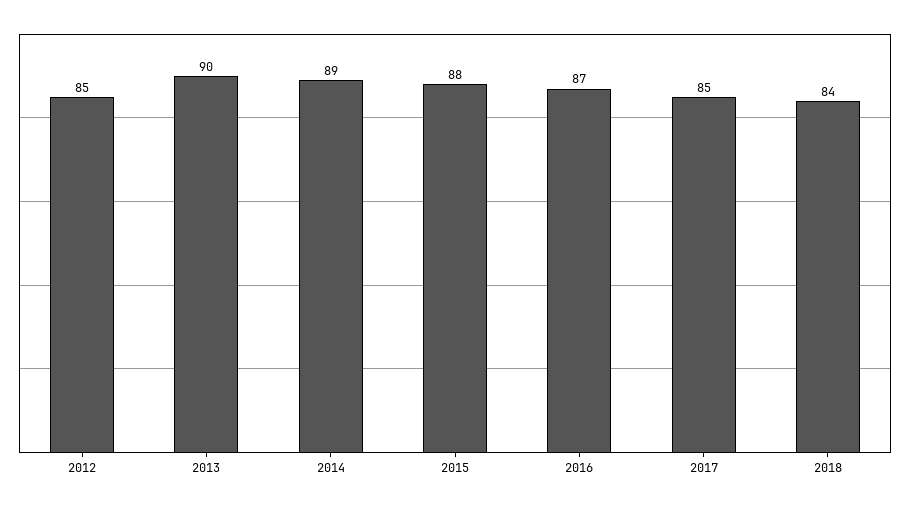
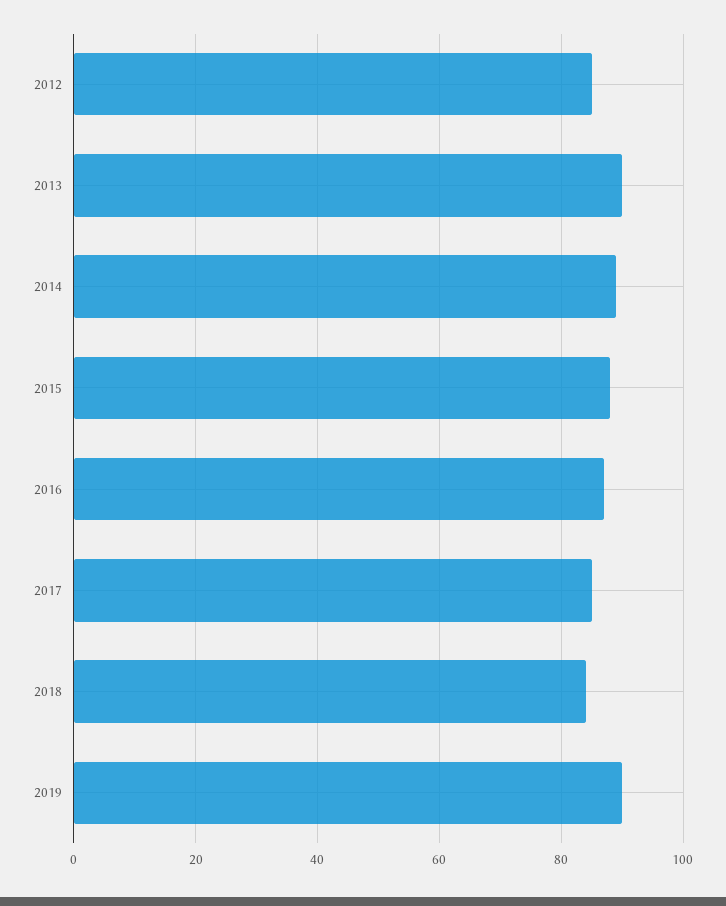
2019: none -> 90

